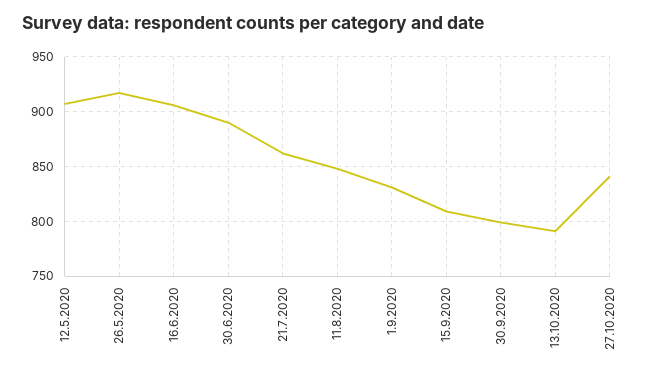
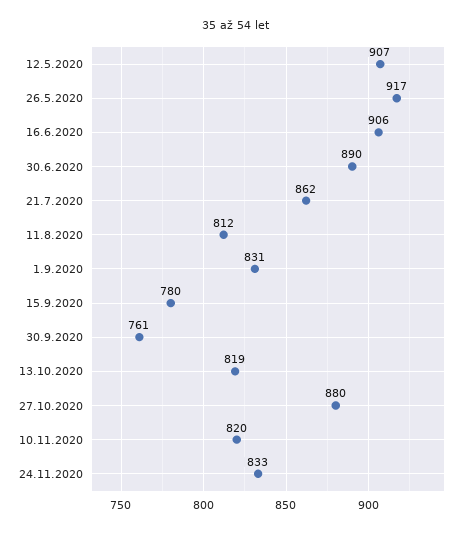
11.8.2020: 850 -> 812
15.9.2020: 810 -> 780
30.9.2020: 800 -> 761
13.10.2020: 790 -> 819
27.10.2020: 840 -> 880
10.11.2020: none -> 820
24.11.2020: none -> 833

